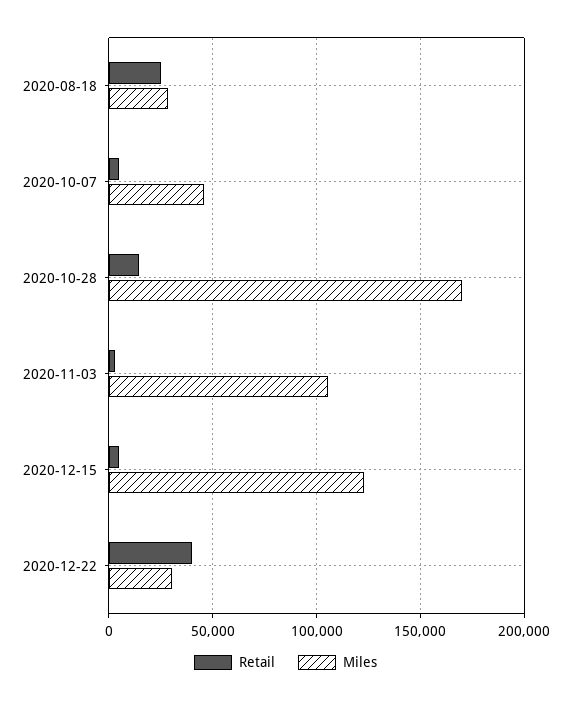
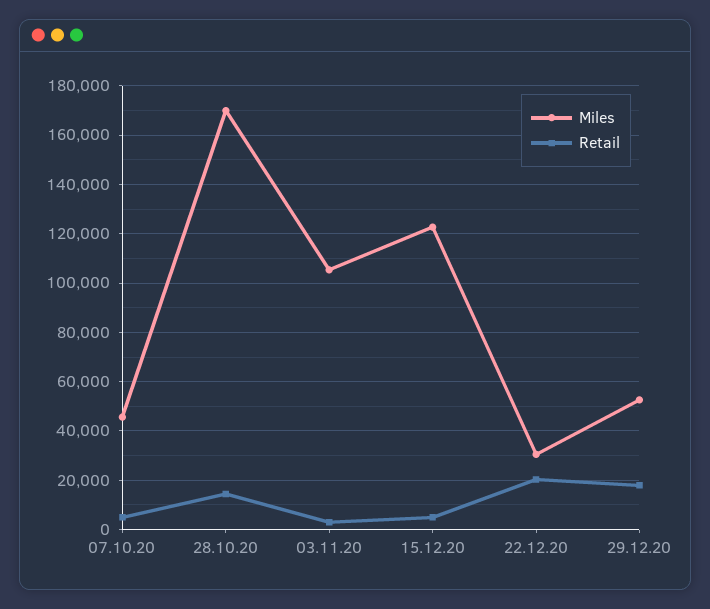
Retail, 2020-08-18: 25000 -> none
Miles, 2020-08-18: 30000 -> none
Retail, 2020-12-22: 40000 -> 20000
Miles, 29.12.20: none -> 52500
Retail, 29.12.20: none -> 17500

